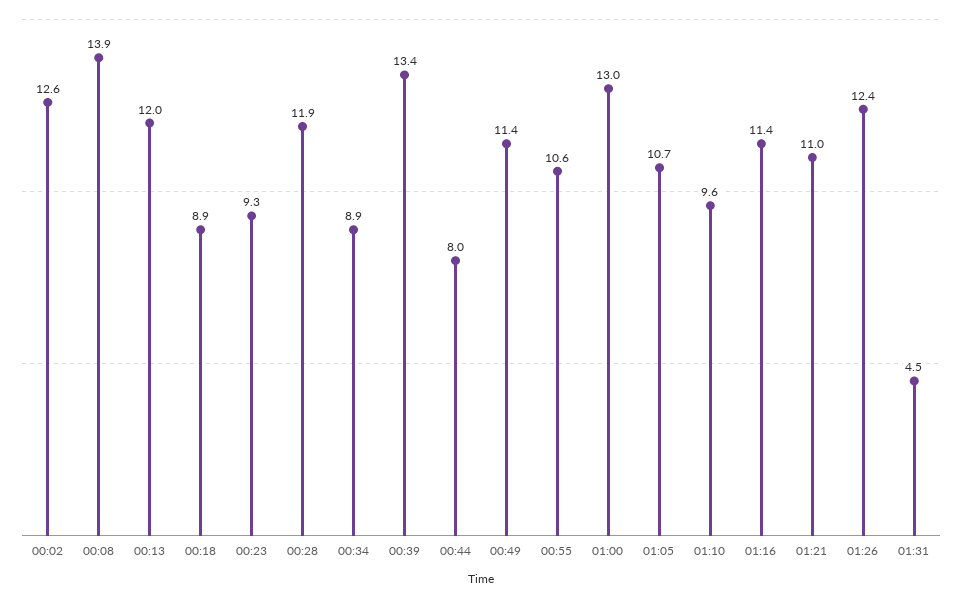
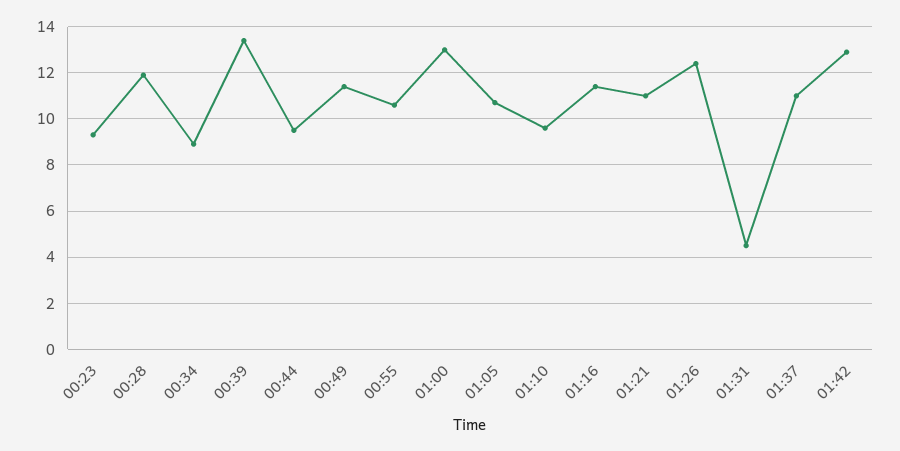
00:02: 12.6 -> none
00:08: 13.9 -> none
00:13: 12 -> none
00:18: 8.9 -> none
00:44: 8 -> 9.5
01:37: none -> 11
01:42: none -> 13

